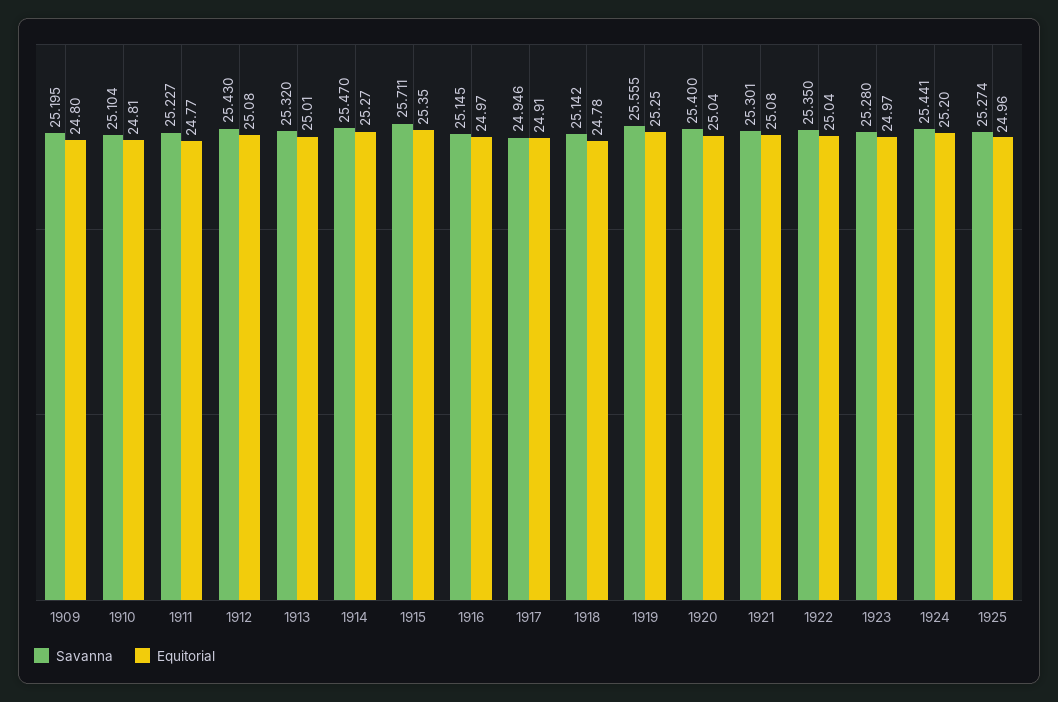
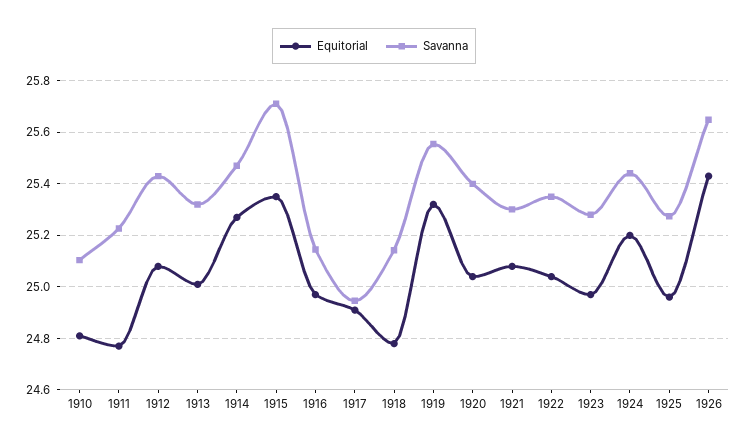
Savanna, 1909: 25.195 -> none
Equitorial, 1909: 24.8 -> none
Equitorial, 1919: 25.25 -> 25.325
Equitorial, 1926: none -> 25.425
Savanna, 1926: none -> 25.65

